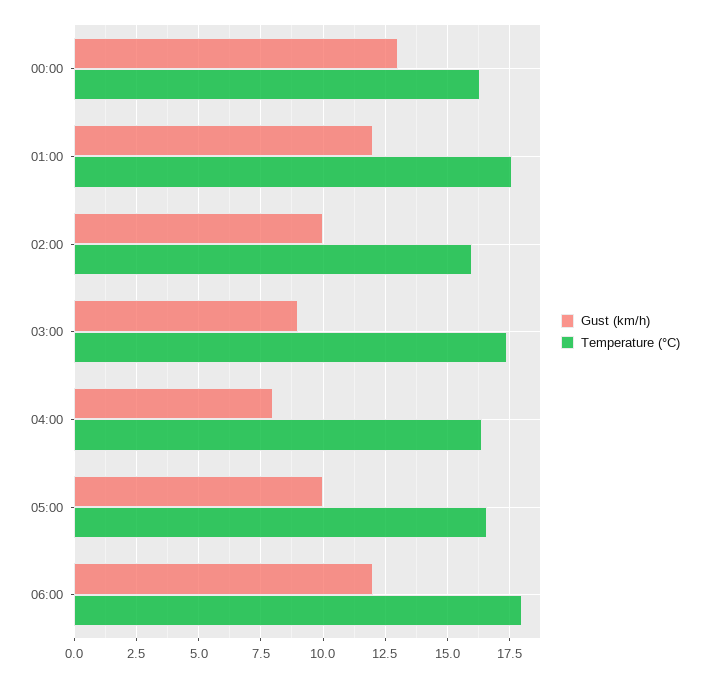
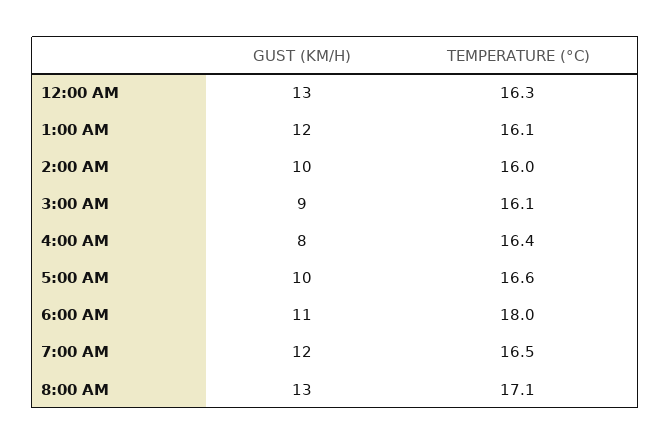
Temperature (°C), 01:00: 17.5 -> 16.1
Temperature (°C), 03:00: 17.5 -> 16.1
Gust (km/h), 06:00: 12 -> 11
Gust (km/h), 7:00 AM: none -> 12
Temperature (°C), 7:00 AM: none -> 16.5
Gust (km/h), 8:00 AM: none -> 13
Temperature (°C), 8:00 AM: none -> 17.1

